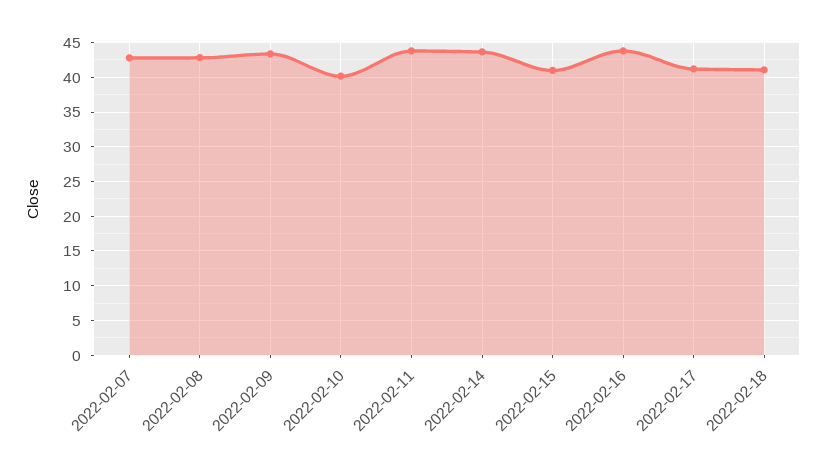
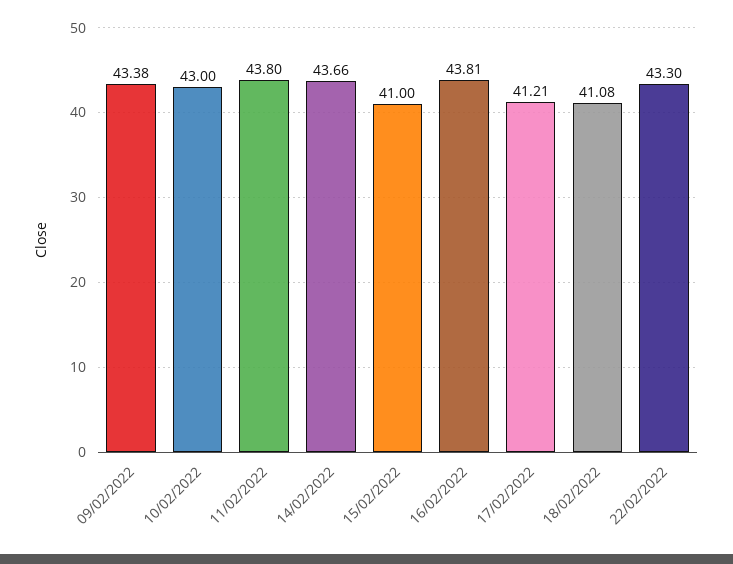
2022-02-07: 43 -> none
2022-02-08: 43 -> none
2022-02-10: 40 -> 43
22/02/2022: none -> 43.3

